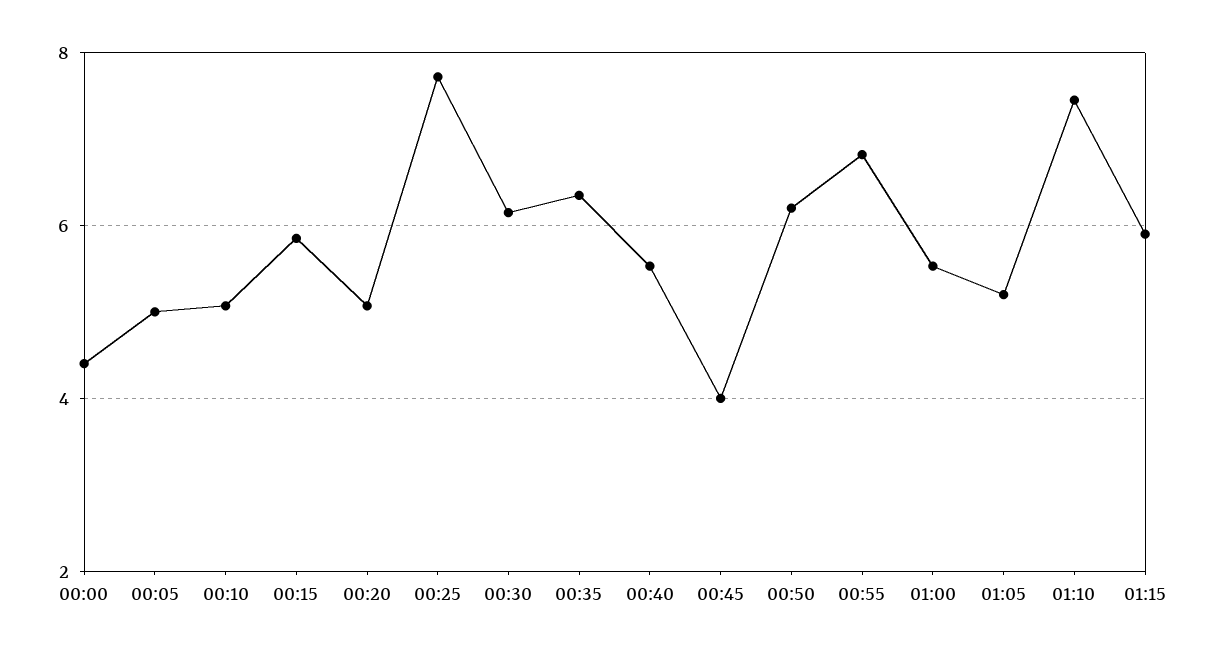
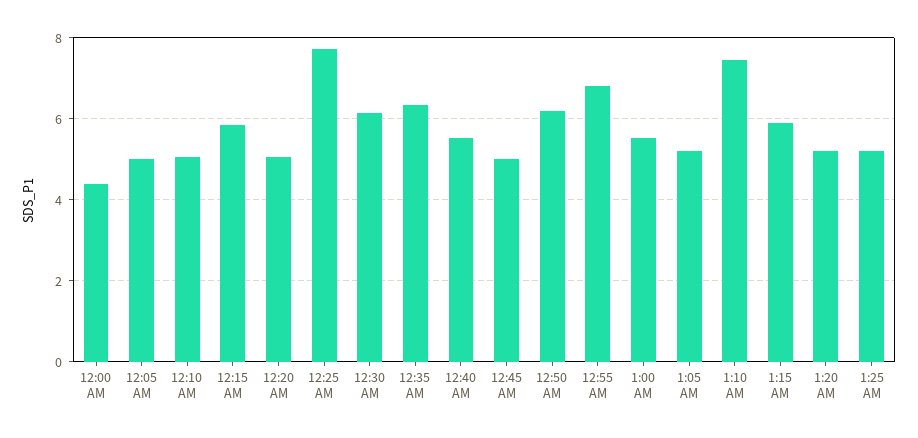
00:45: 4 -> 5
1:20 AM: none -> 5.2
1:25 AM: none -> 5.2

